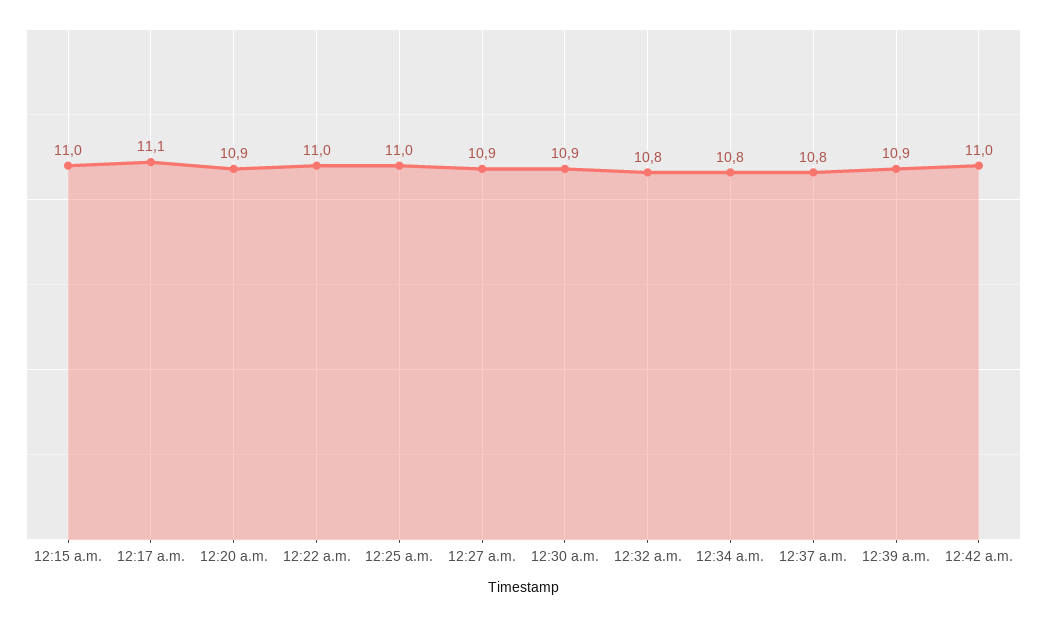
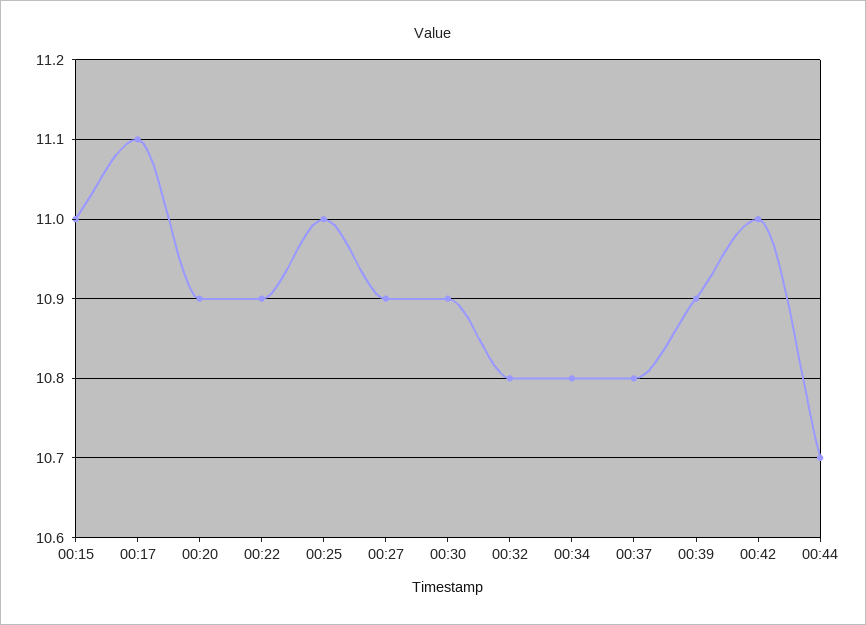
12:22 a.m.: 11 -> 10.9
00:44: none -> 10.7

